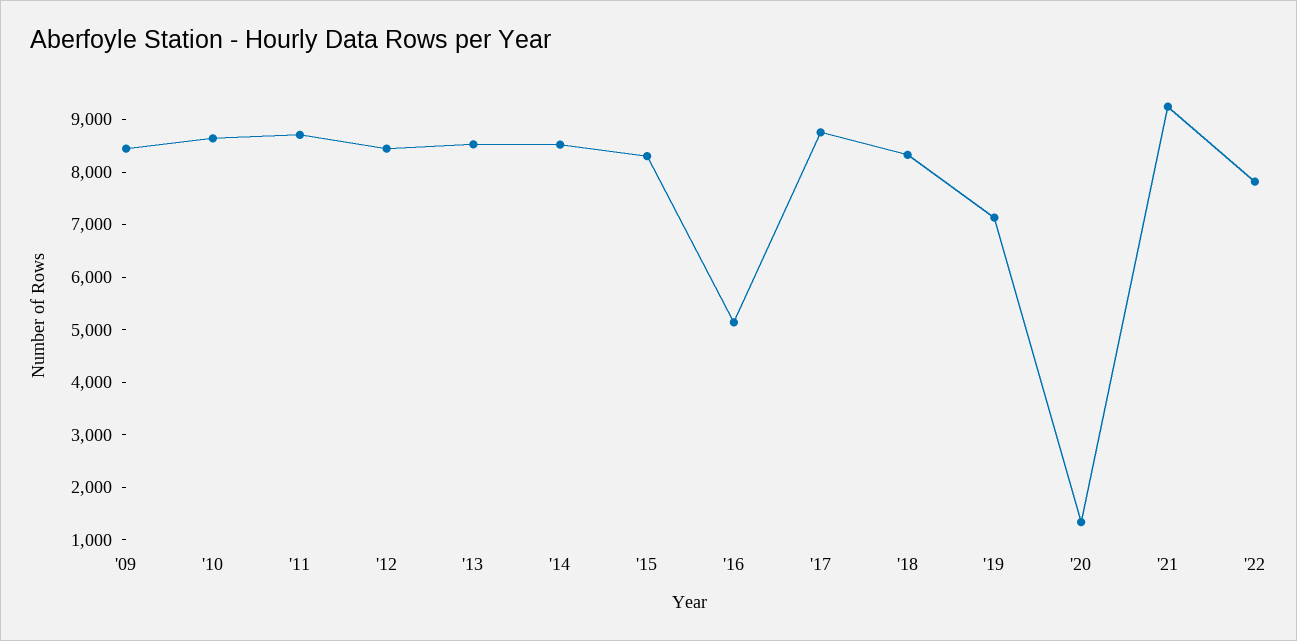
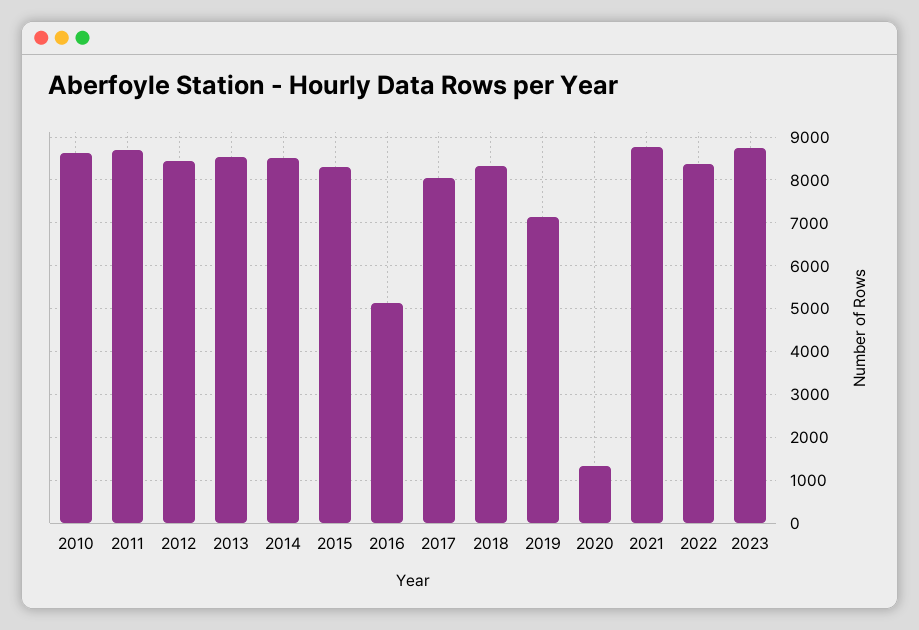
'09: 8400 -> none
'17: 8800 -> 8000
'21: 9200 -> 8800
'22: 7800 -> 8400
2023: none -> 8800

